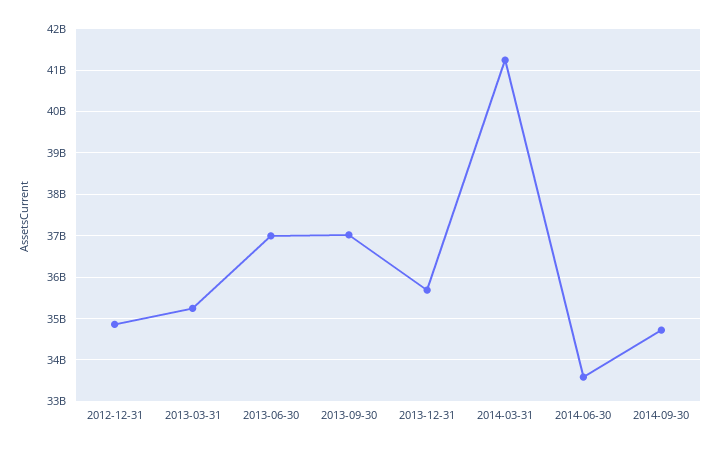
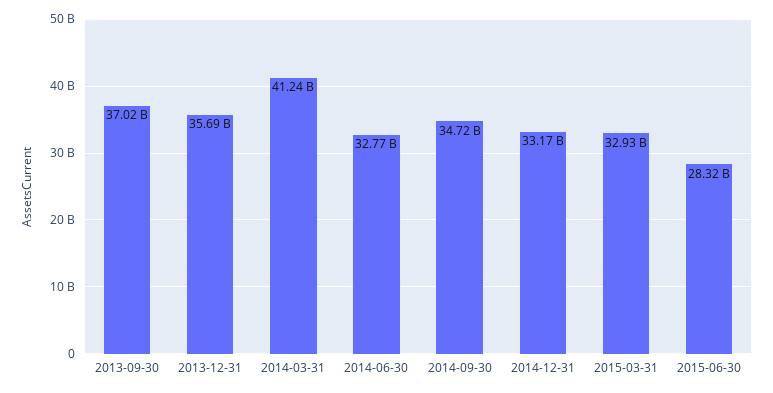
2012-12-31: 34800000000 -> none
2013-03-31: 35200000000 -> none
2013-06-30: 37000000000 -> none
2014-06-30: 33600000000 -> 32770000000
2014-12-31: none -> 33170000000
2015-03-31: none -> 32930000000
2015-06-30: none -> 28320000000

